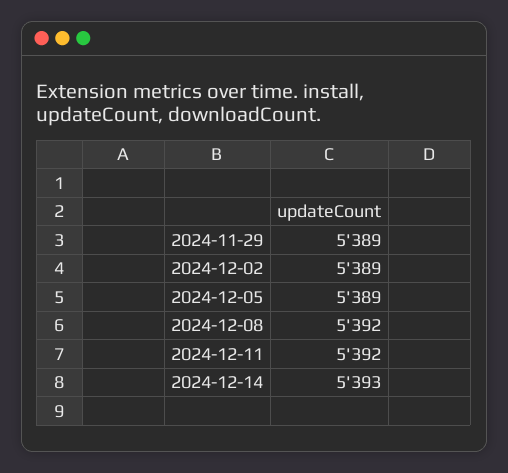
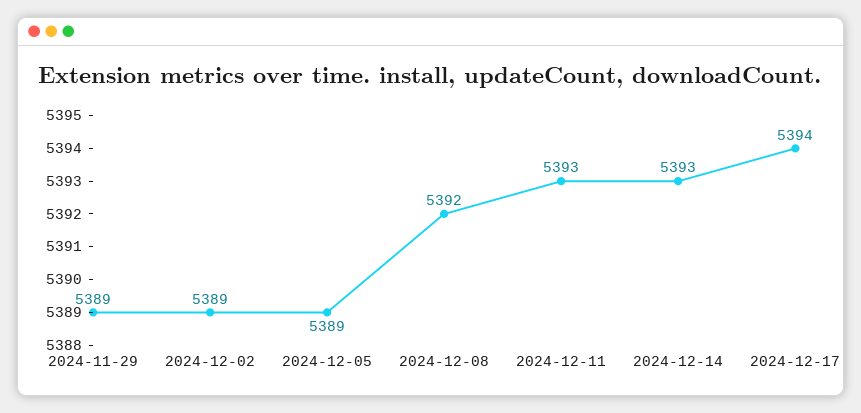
2024-12-11: 5392 -> 5393
2024-12-17: none -> 5394

